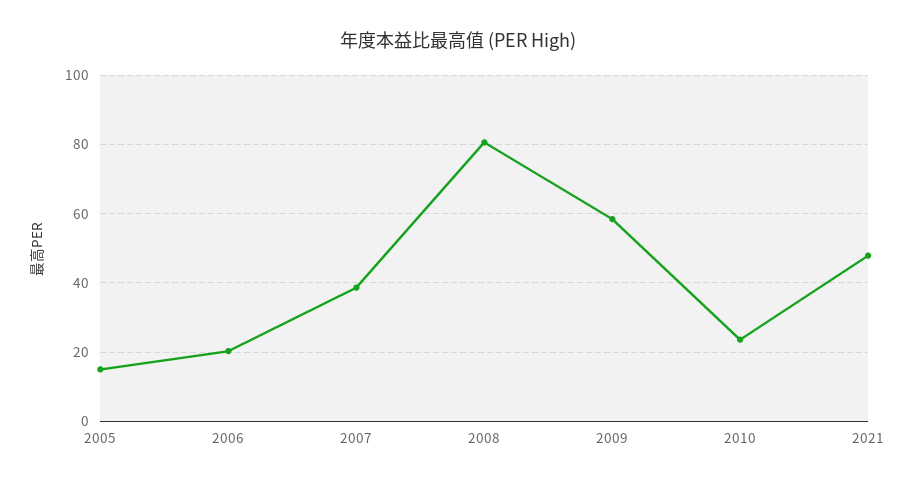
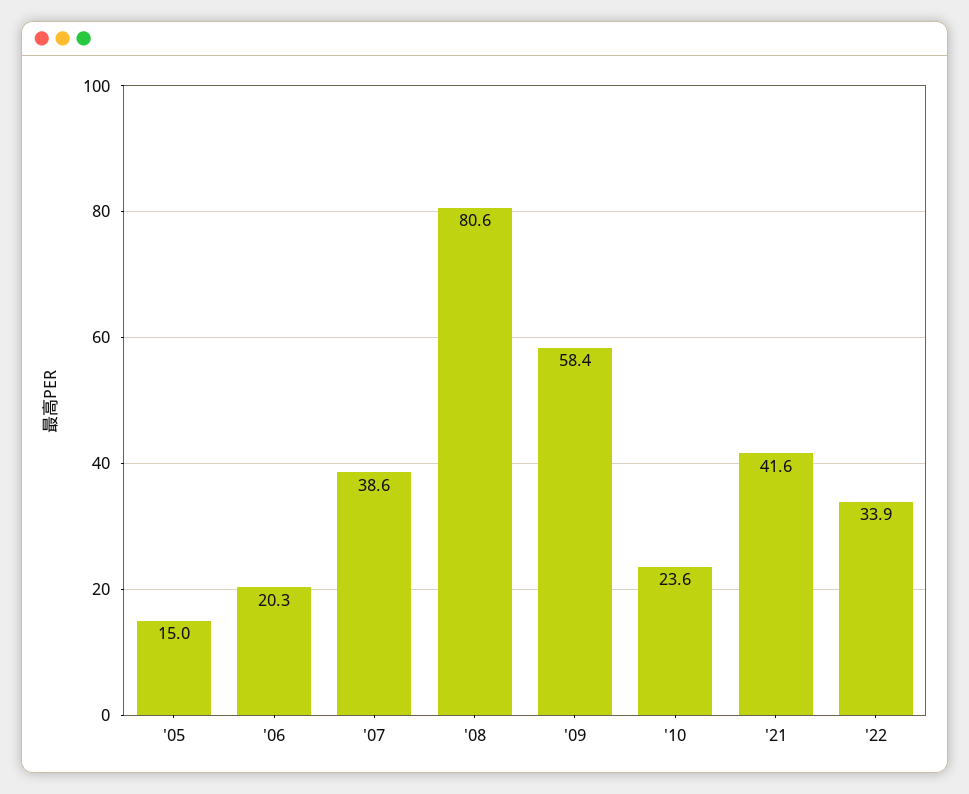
2021: 48 -> 41.6
'22: none -> 33.9

